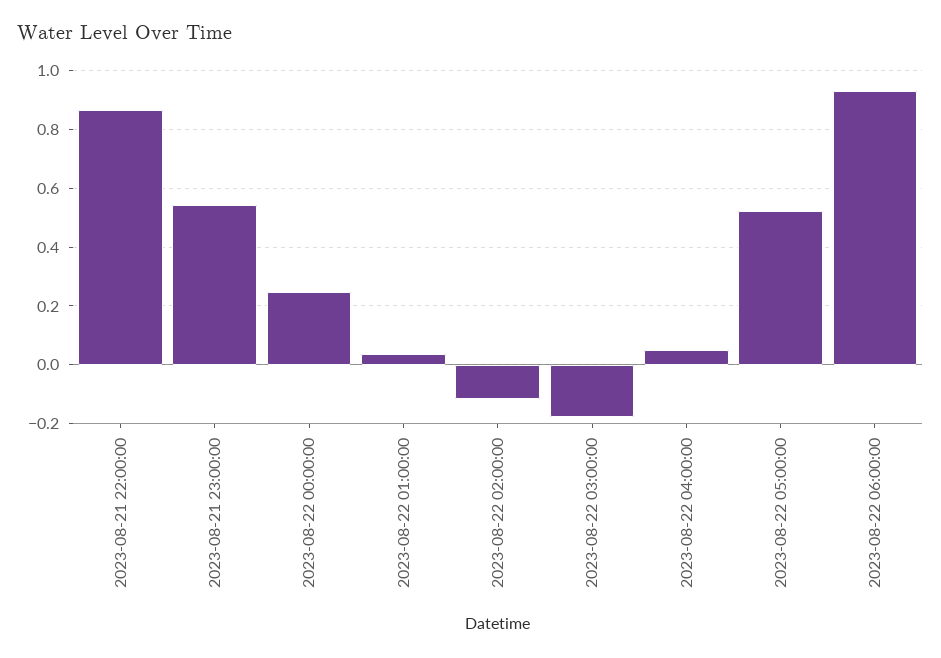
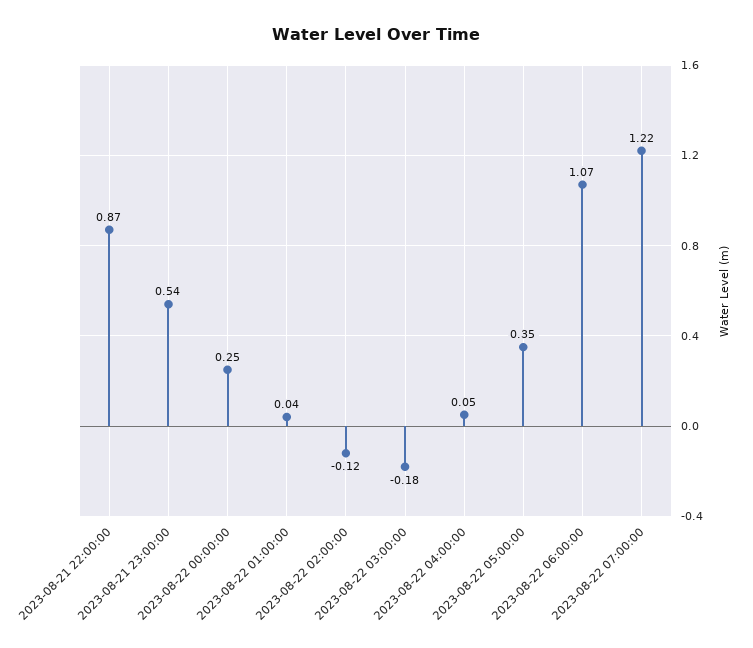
2023-08-22 05:00:00: 0.525 -> 0.35
2023-08-22 06:00:00: 0.925 -> 1.07
2023-08-22 07:00:00: none -> 1.22

